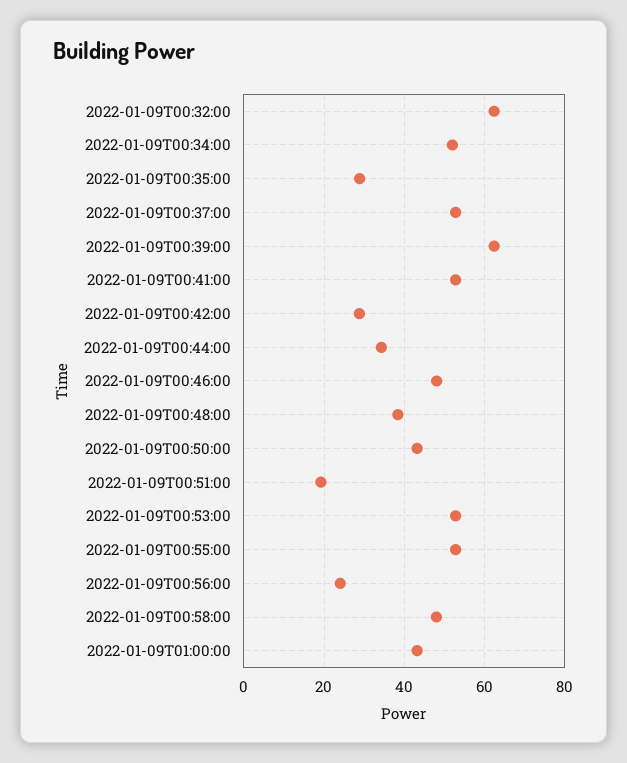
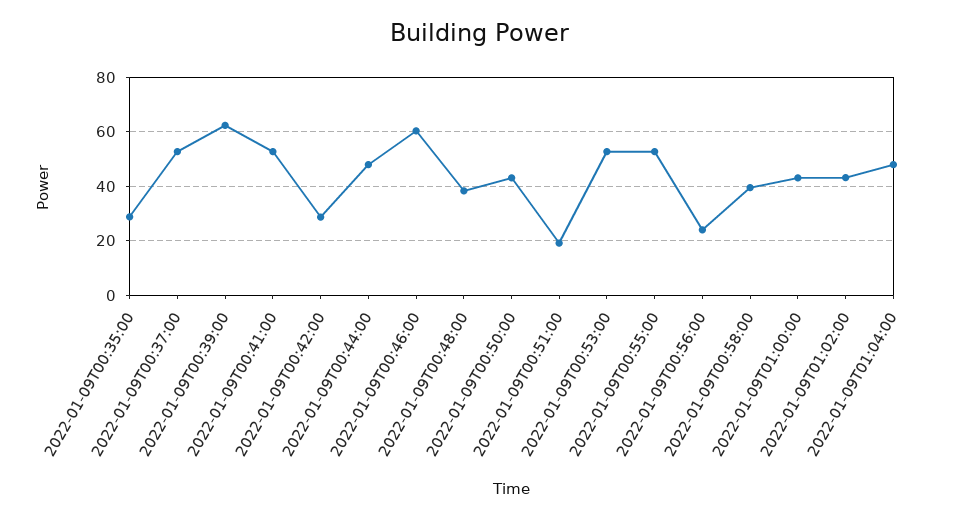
2022-01-09T00:32:00: 62 -> none
2022-01-09T00:34:00: 52 -> none
2022-01-09T00:44:00: 34 -> 47.5
2022-01-09T00:46:00: 48 -> 60
2022-01-09T00:58:00: 48 -> 40
2022-01-09T01:02:00: none -> 42.5
2022-01-09T01:04:00: none -> 47.5

